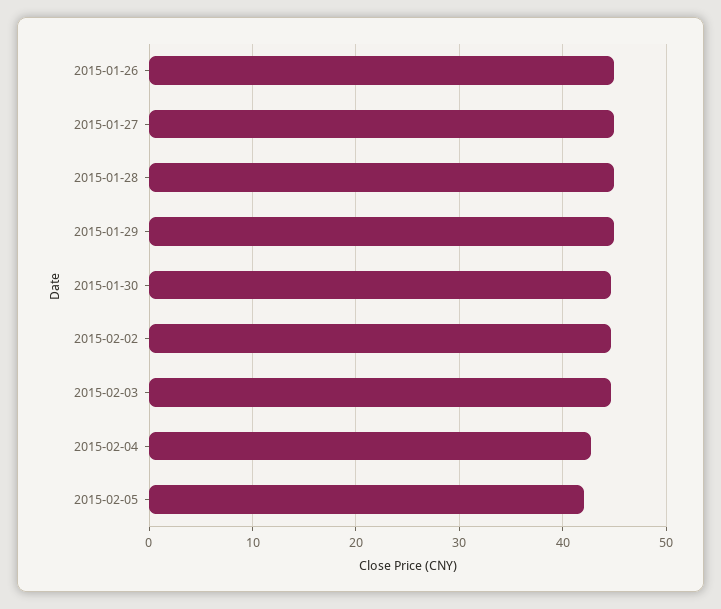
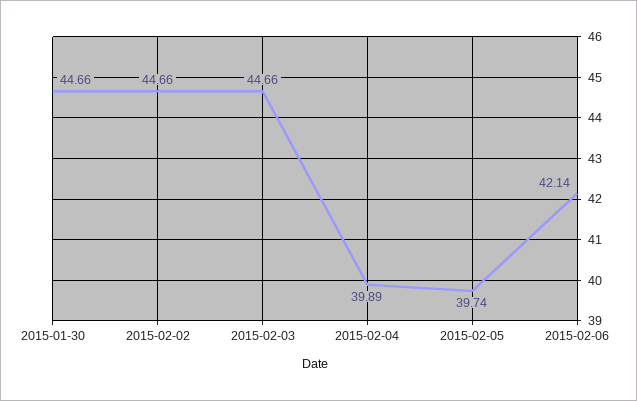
2015-01-26: 45 -> none
2015-01-27: 45 -> none
2015-01-28: 45 -> none
2015-01-29: 45 -> none
2015-02-04: 43 -> 39.89
2015-02-05: 42 -> 39.74
2015-02-06: none -> 42.14

